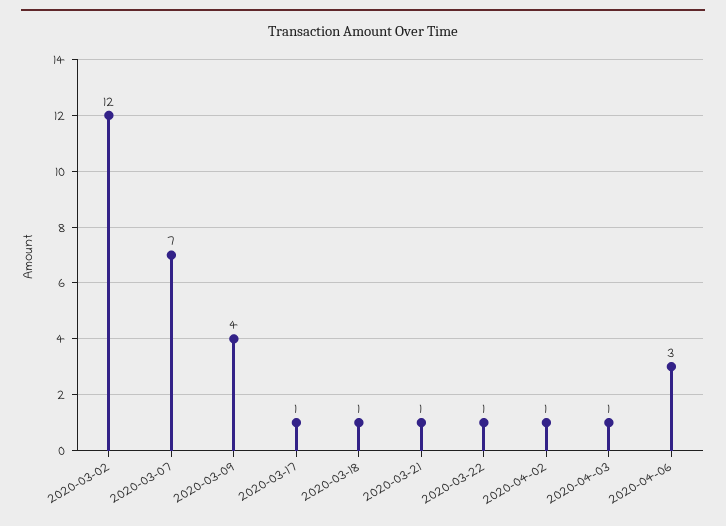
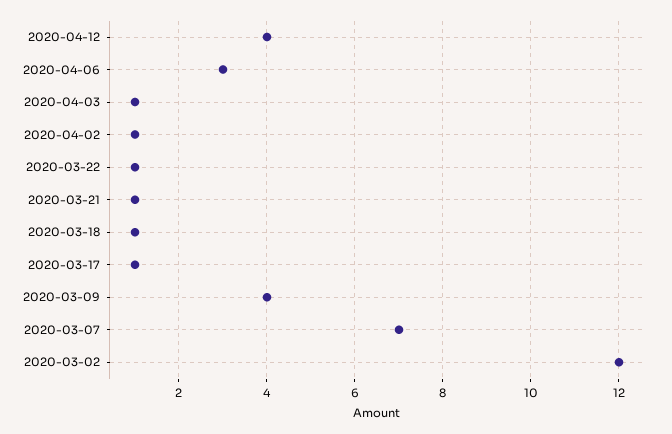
2020-04-12: none -> 4

